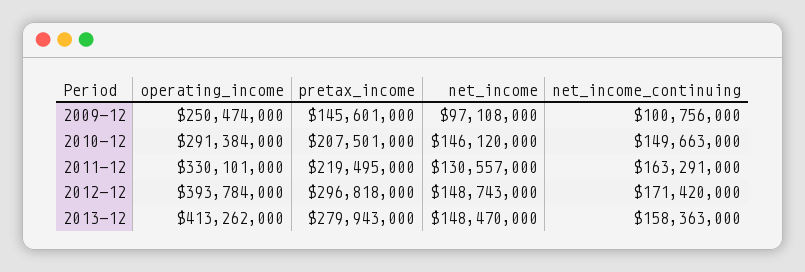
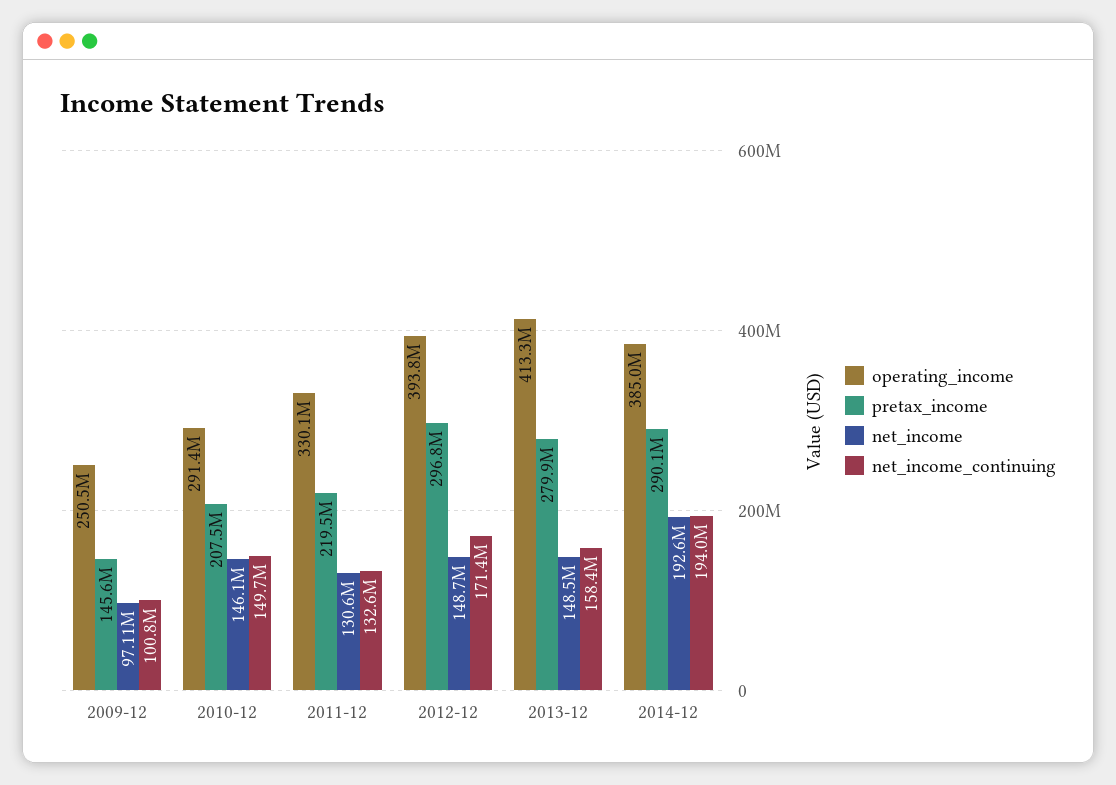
net_income_continuing, 2011-12: 163291000 -> 132600000
operating_income, 2014-12: none -> 385000000
pretax_income, 2014-12: none -> 290100000
net_income, 2014-12: none -> 192600000
net_income_continuing, 2014-12: none -> 194000000

